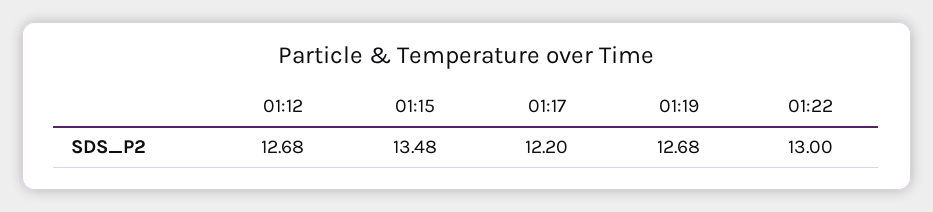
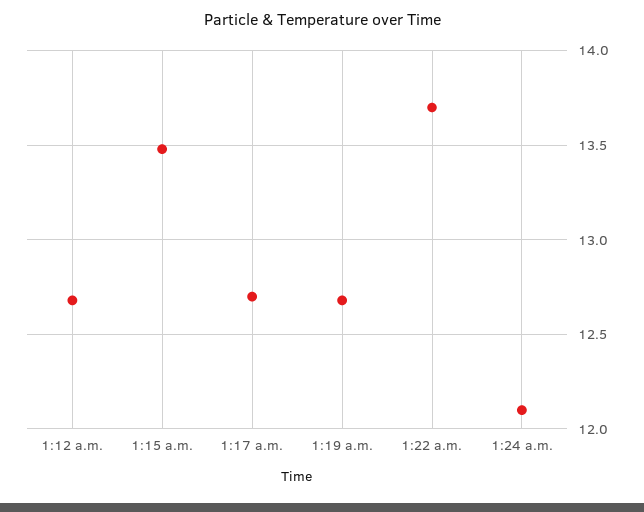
01:17: 12.2 -> 12.7
01:22: 13 -> 13.7
1:24 a.m.: none -> 12.1

